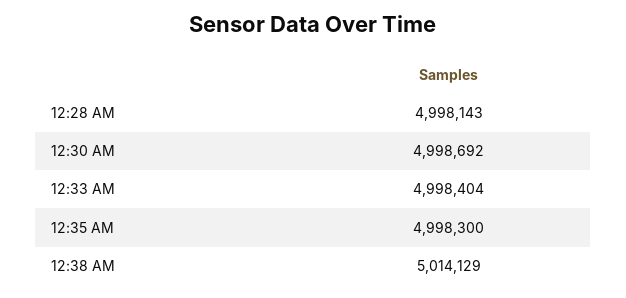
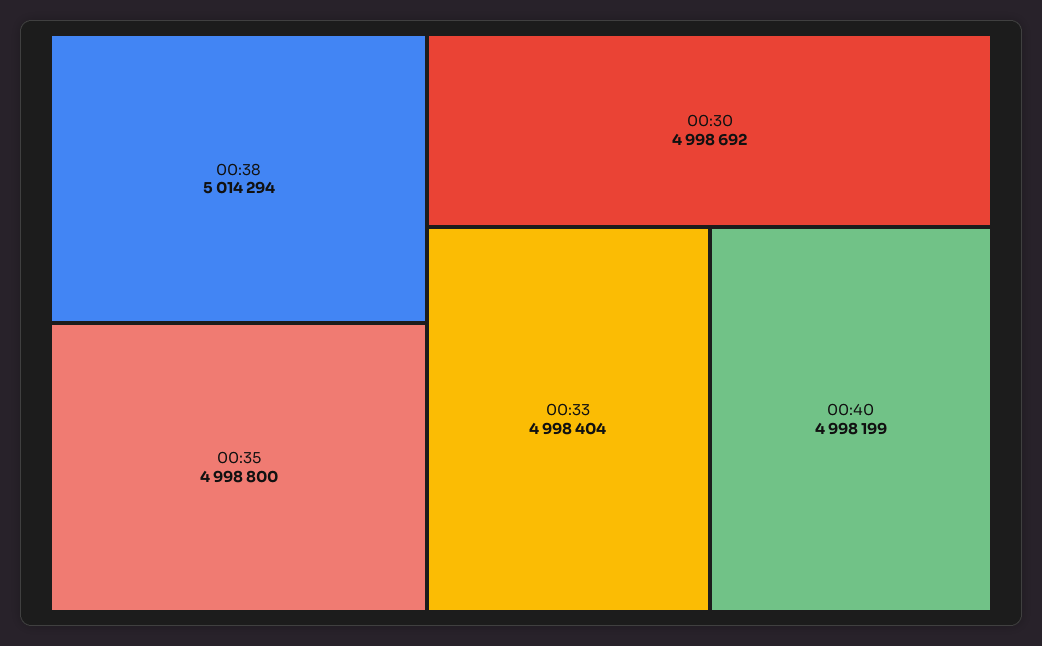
12:28 AM: 4998143 -> none
12:35 AM: 4998300 -> 4998800
12:38 AM: 5014129 -> 5014294
00:40: none -> 4998199

